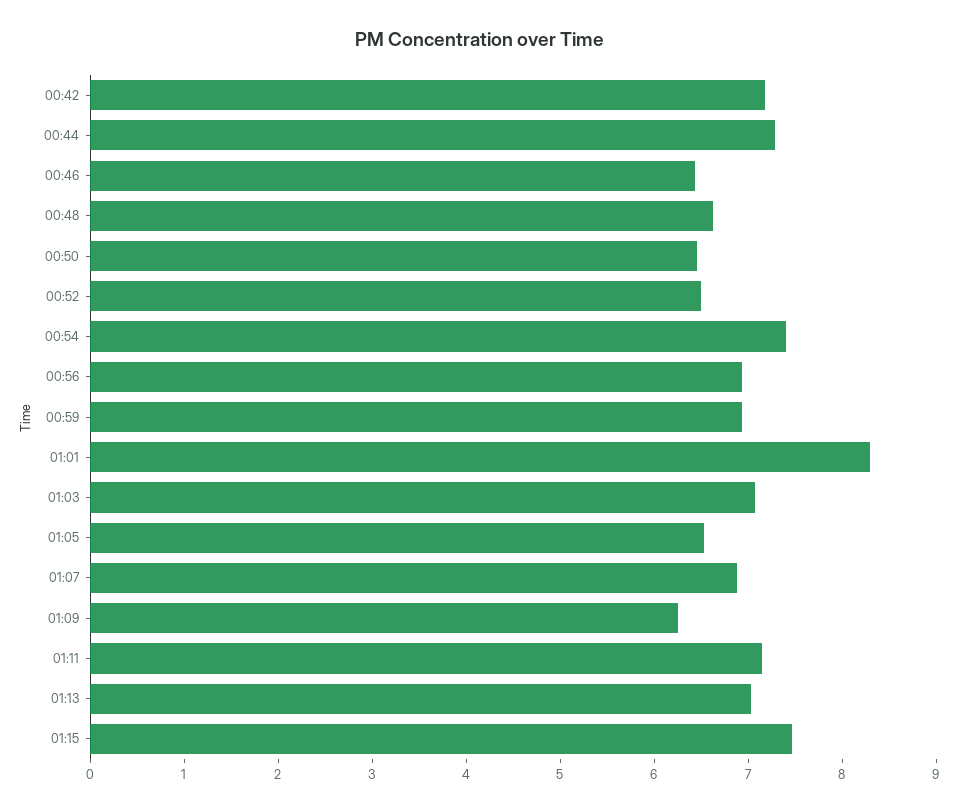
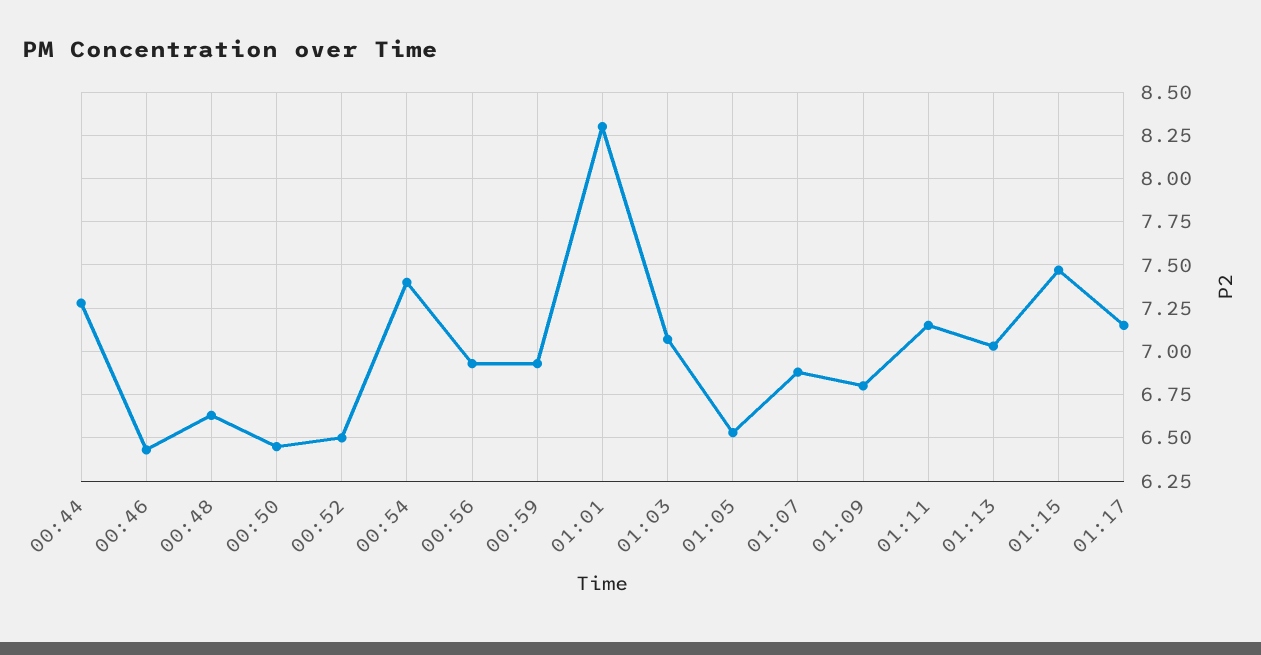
00:42: 7.2 -> none
01:09: 6.2 -> 6.8
01:17: none -> 7.15

